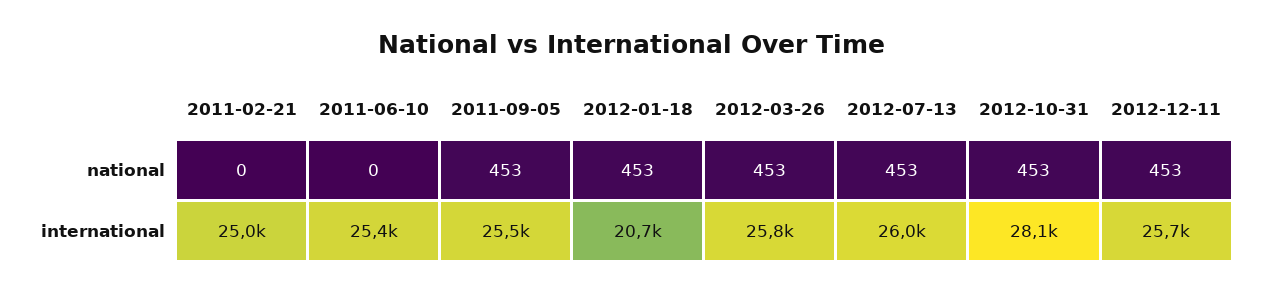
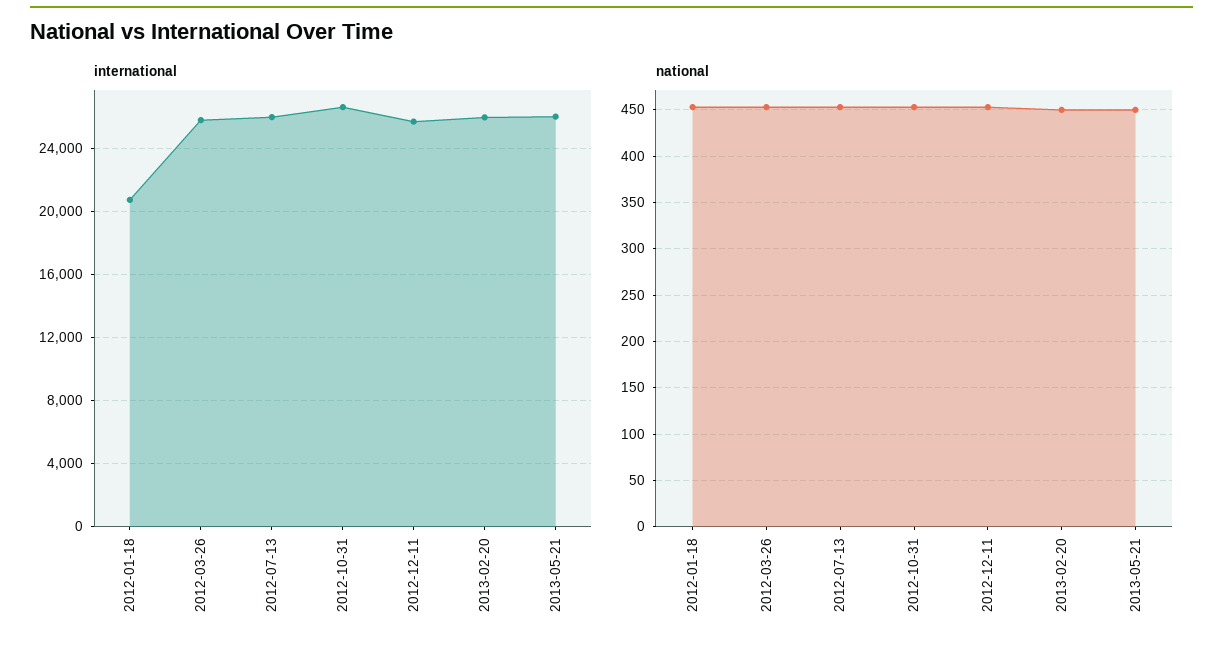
national, 2011-02-21: 0 -> none
national, 2011-06-10: 0 -> none
national, 2011-09-05: 453 -> none
international, 2011-02-21: 25000 -> none
international, 2011-06-10: 25400 -> none
international, 2011-09-05: 25500 -> none
international, 2012-10-31: 28100 -> 26500
international, 2013-02-20: none -> 26000
international, 2013-05-21: none -> 26000
national, 2013-02-20: none -> 450
national, 2013-05-21: none -> 450

